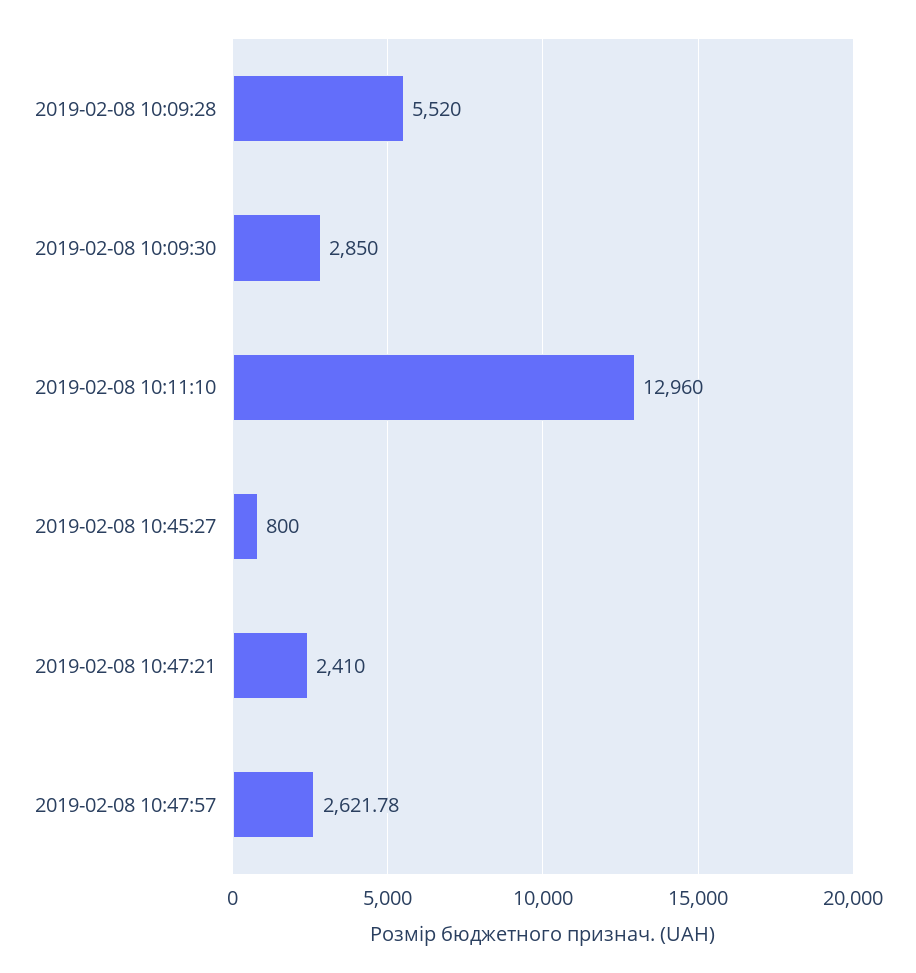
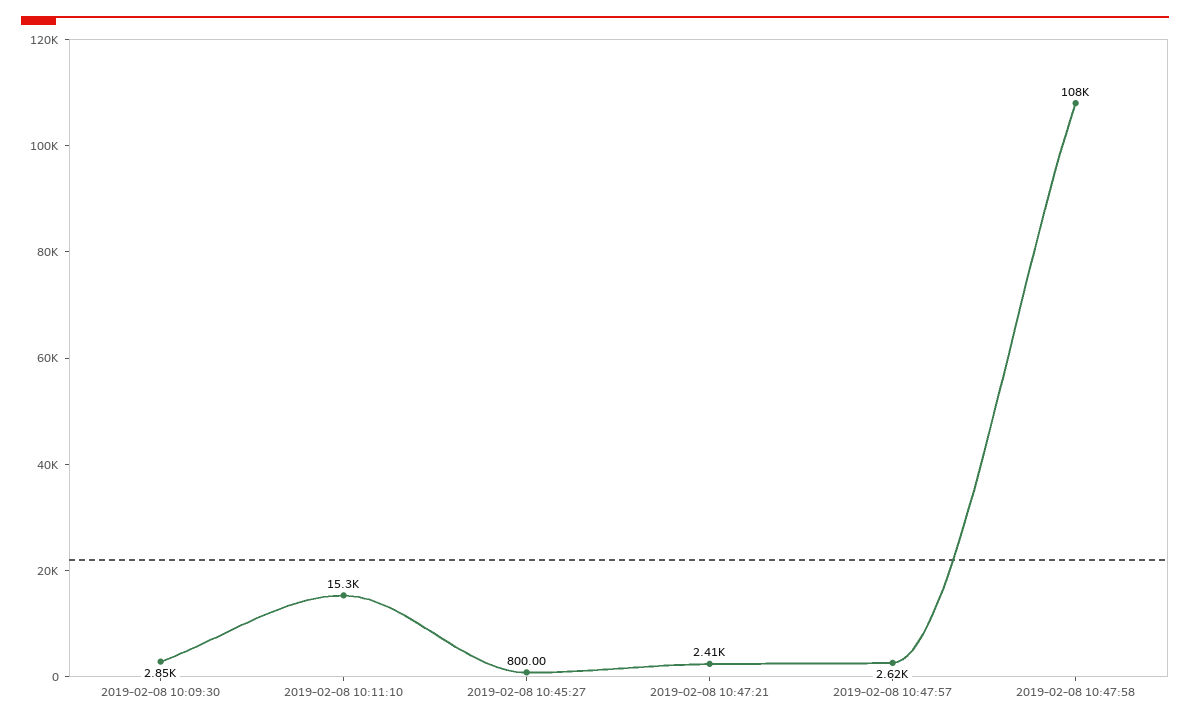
2019-02-08 10:09:28: 5520 -> none
2019-02-08 10:11:10: 12960 -> 15300
2019-02-08 10:47:58: none -> 108000

